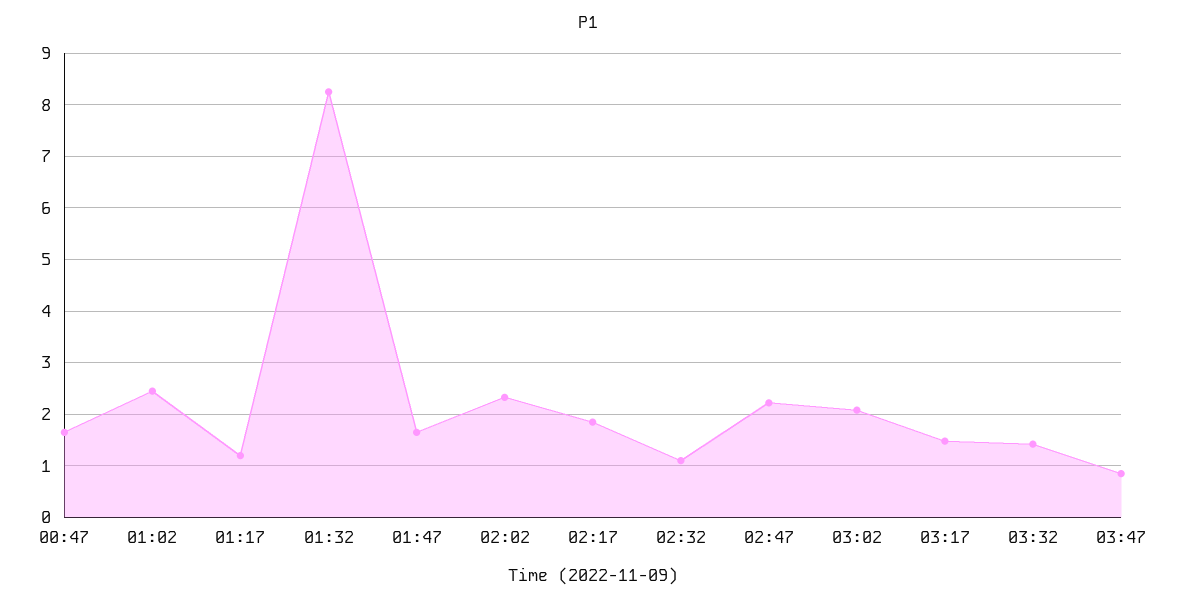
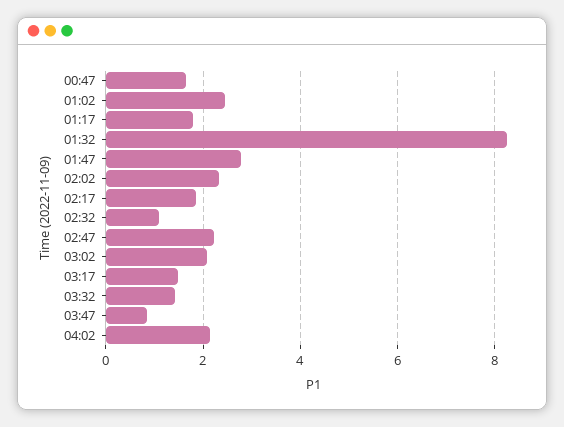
01:17: 1.2 -> 1.8
01:47: 1.6 -> 2.8
04:02: none -> 2.2

